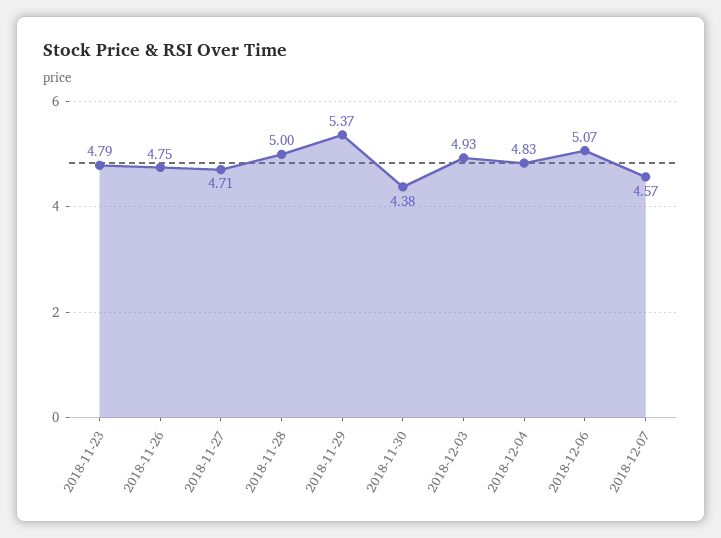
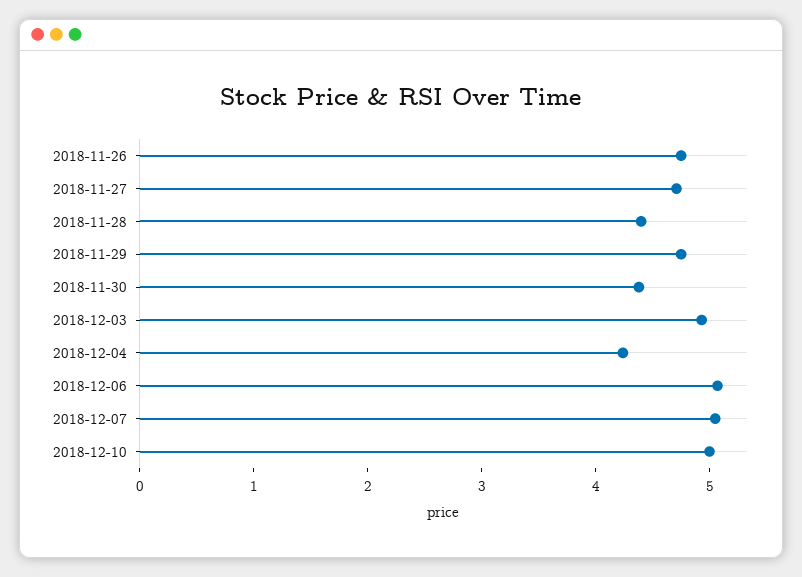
2018-11-23: 4.79 -> none
2018-11-28: 5 -> 4.4
2018-11-29: 5.37 -> 4.8
2018-12-04: 4.83 -> 4.2
2018-12-07: 4.57 -> 5
2018-12-10: none -> 5

